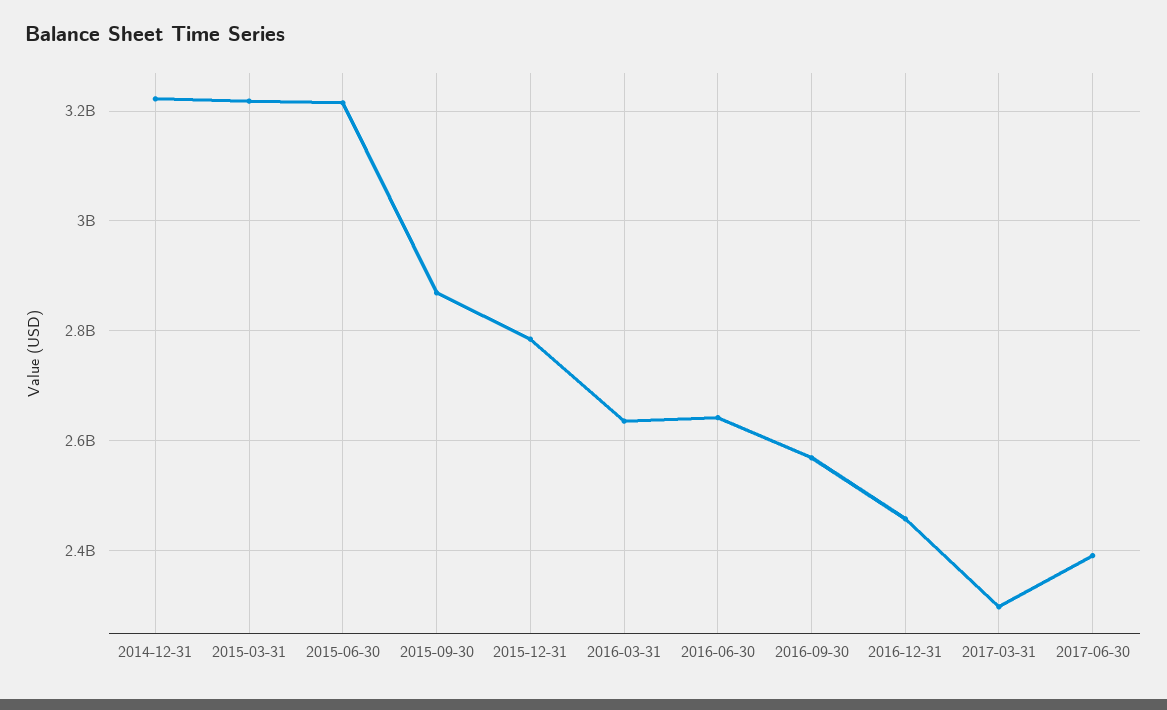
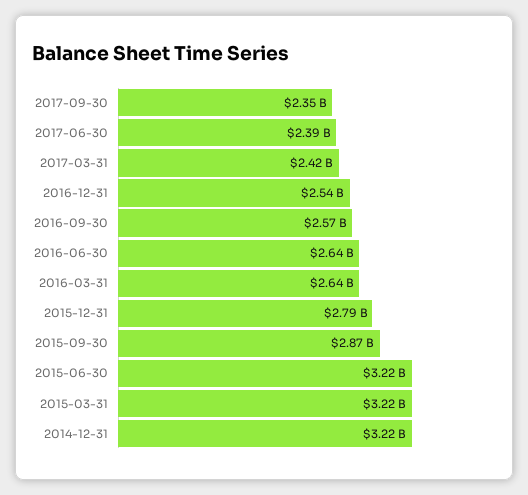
2016-12-31: 2460000000 -> 2540000000
2017-03-31: 2300000000 -> 2420000000
2017-09-30: none -> 2350000000

